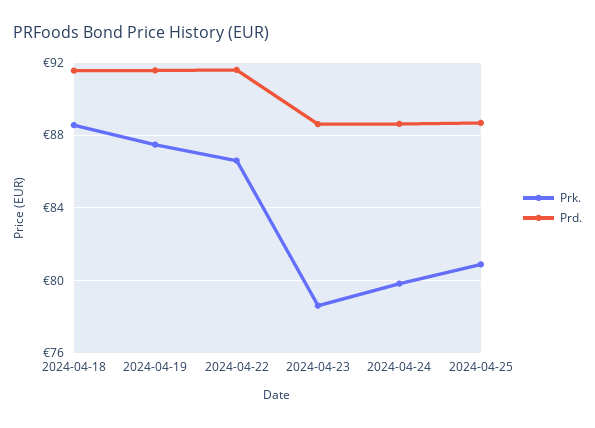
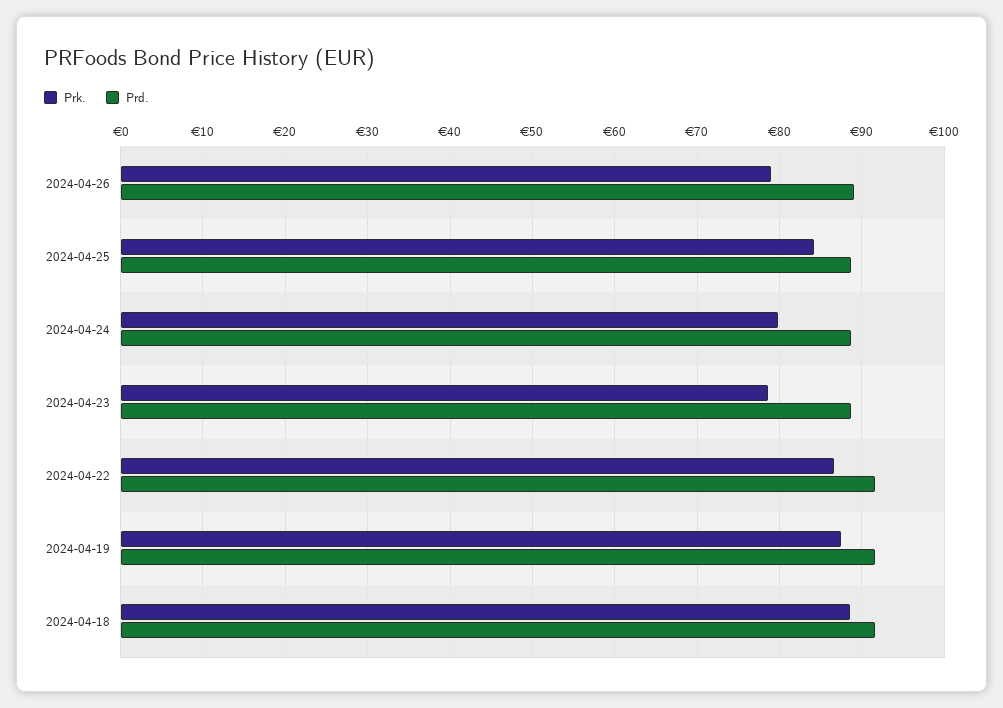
Prk., 2024-04-25: 81 -> 84
Prk., 2024-04-26: none -> 79
Prd., 2024-04-26: none -> 89

